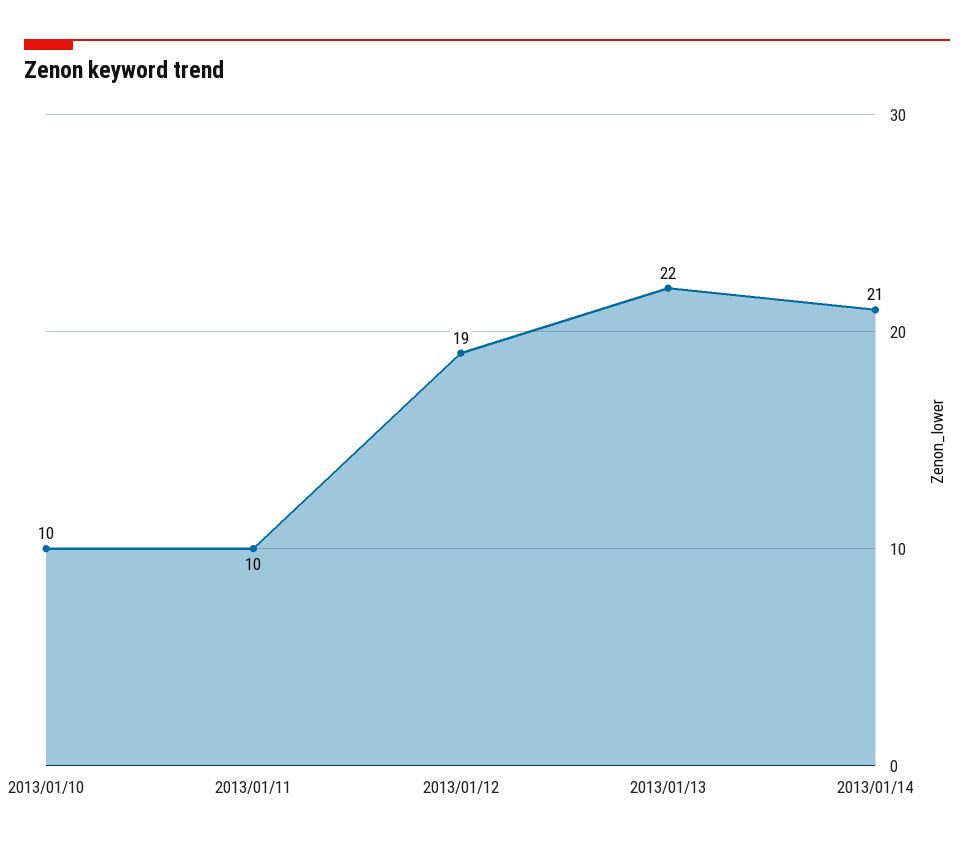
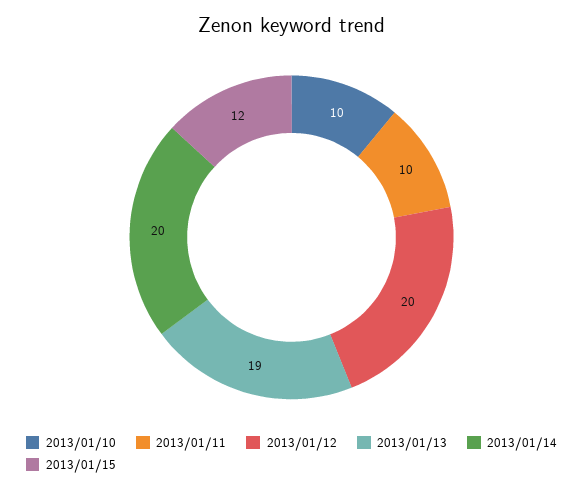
2013/01/12: 19 -> 20
2013/01/13: 22 -> 19
2013/01/14: 21 -> 20
2013/01/15: none -> 12

